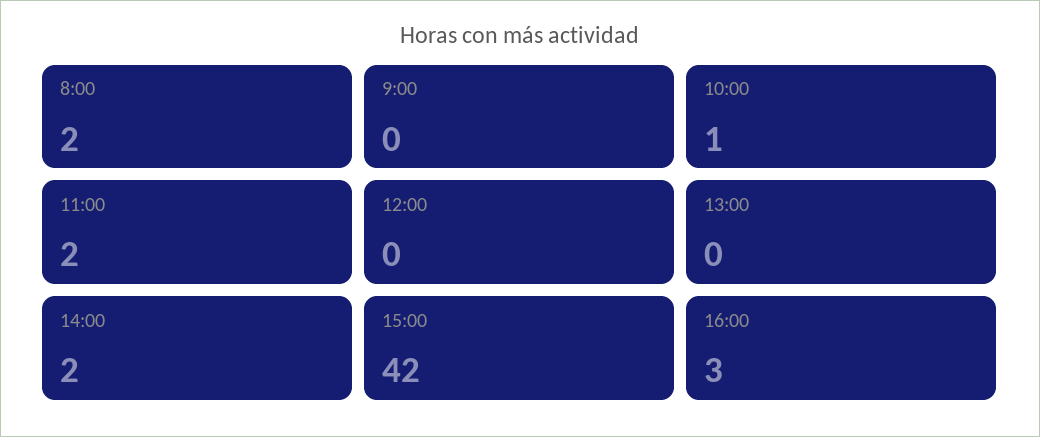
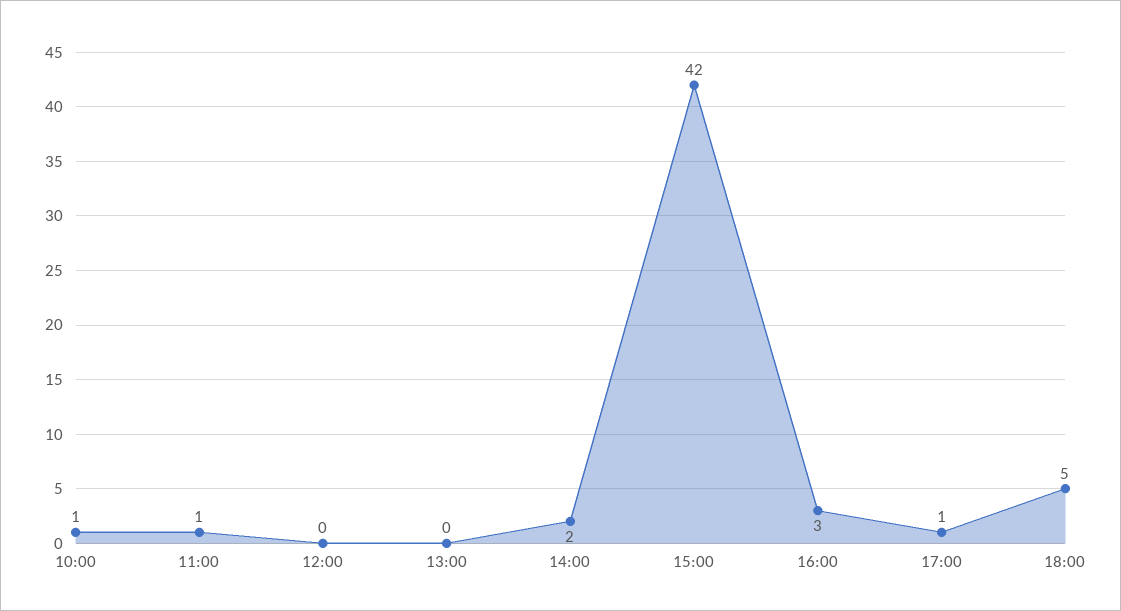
8:00: 2 -> none
9:00: 0 -> none
11:00: 2 -> 1
17:00: none -> 1
18:00: none -> 5

